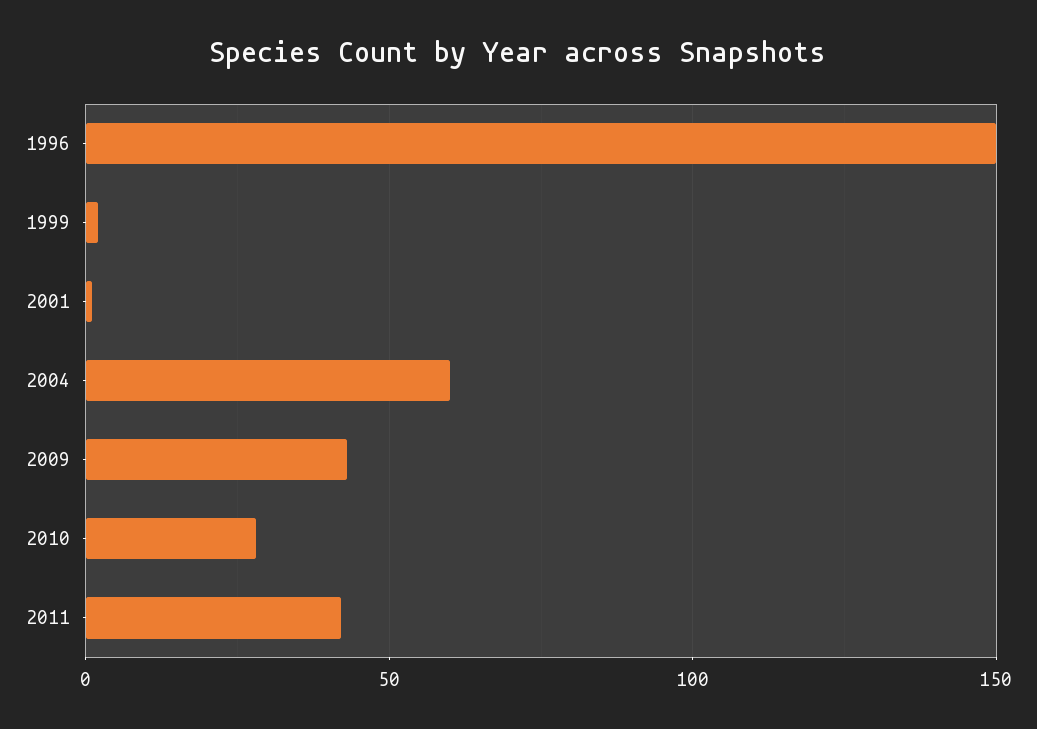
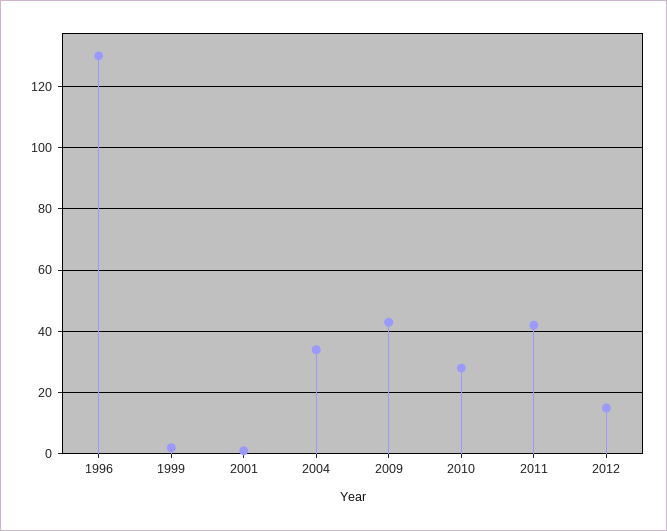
1996: 150 -> 130
2004: 60 -> 35
2012: none -> 15

